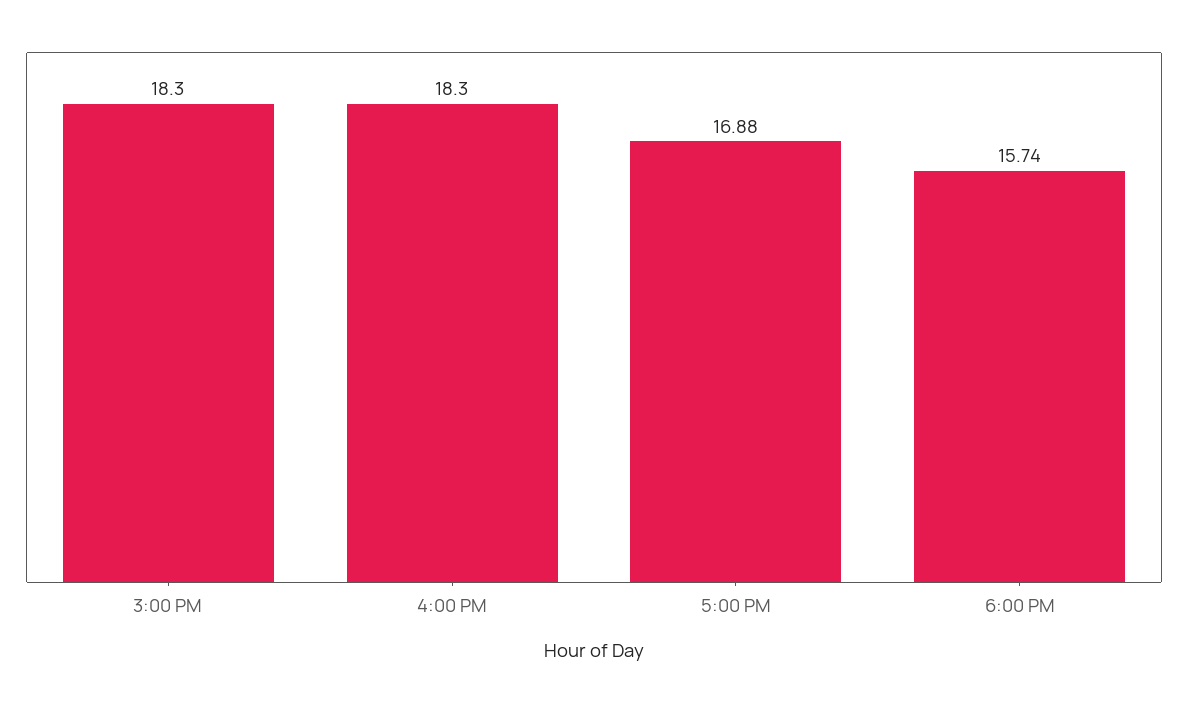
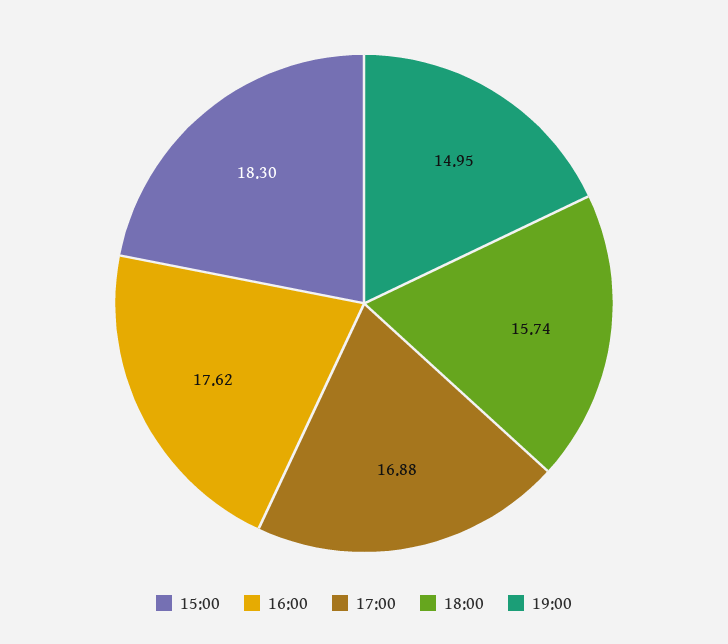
4:00 PM: 18.3 -> 17.62
19:00: none -> 14.95

